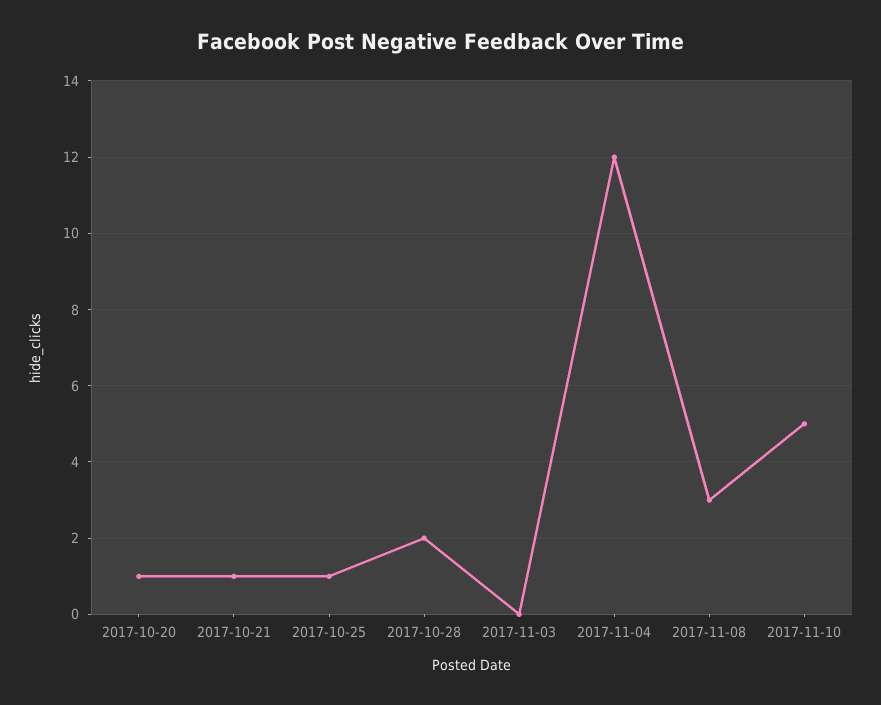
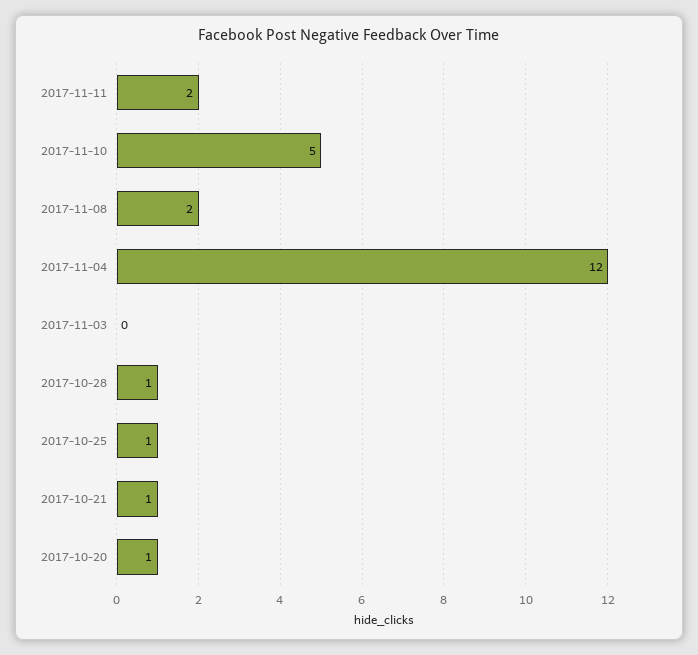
2017-10-28: 2 -> 1
2017-11-08: 3 -> 2
2017-11-11: none -> 2

